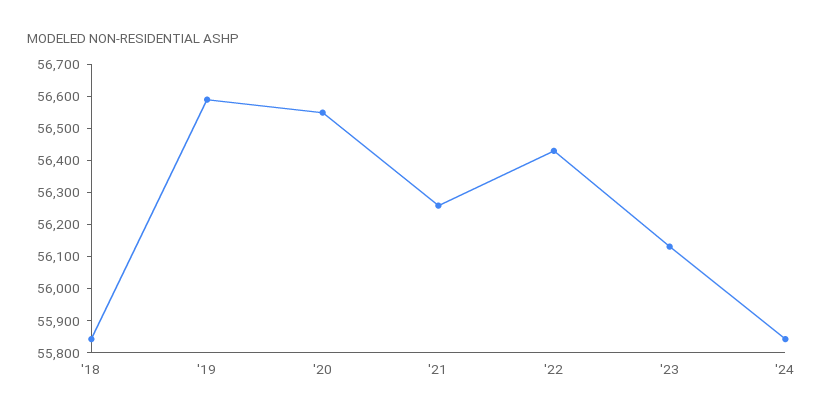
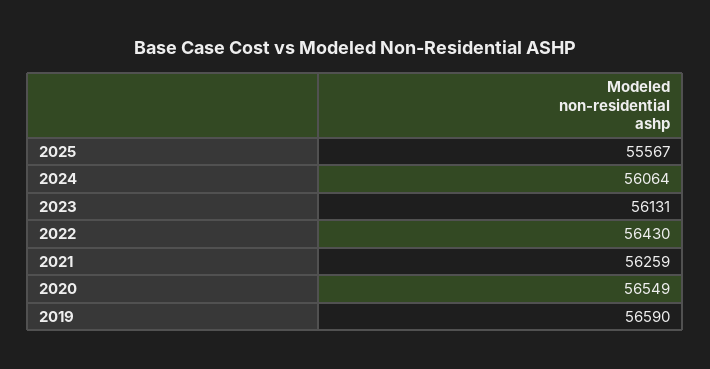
'18: 55850 -> none
'24: 55850 -> 56064
2025: none -> 55567

